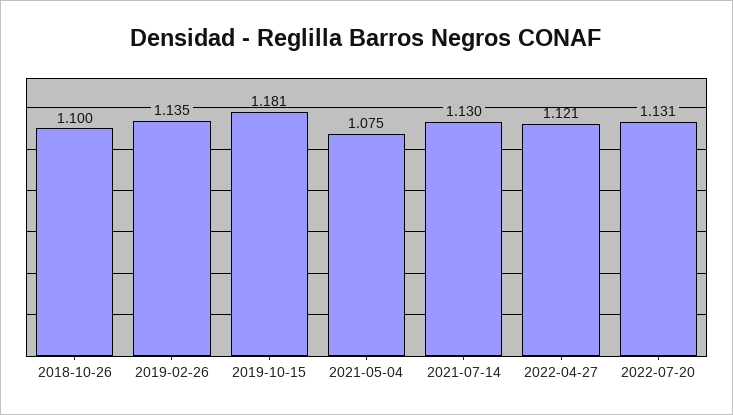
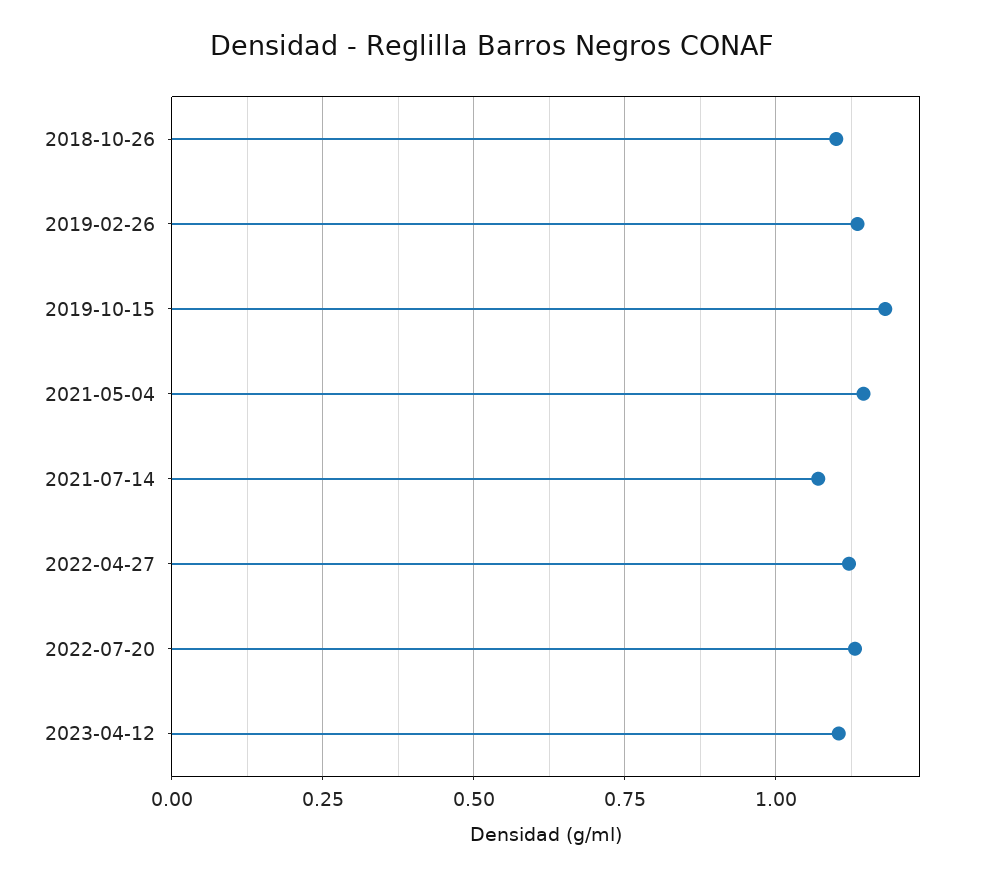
2021-05-04: 1.075 -> 1.15
2021-07-14: 1.13 -> 1.075
2023-04-12: none -> 1.1

